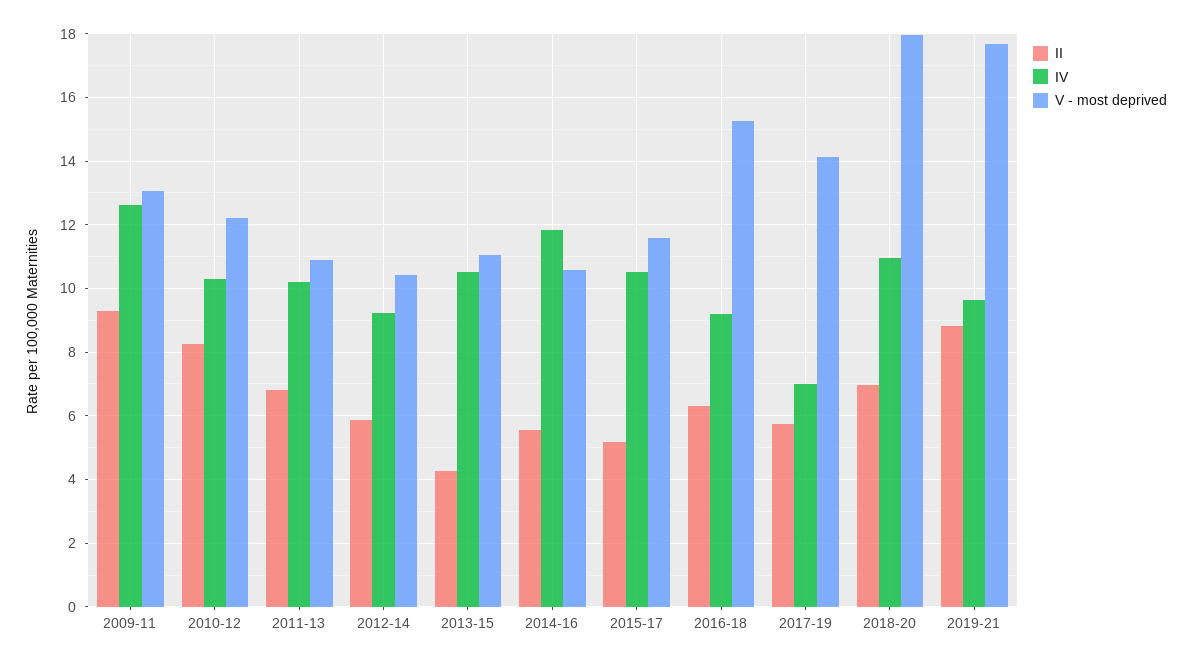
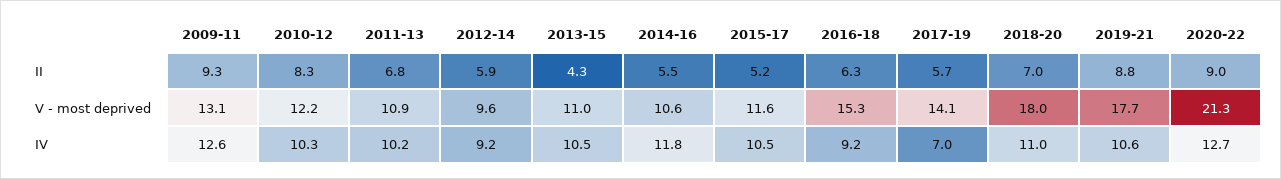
V - most deprived, 2012-14: 10.4 -> 9.6
IV, 2019-21: 9.6 -> 10.6
II, 2020-22: none -> 9
V - most deprived, 2020-22: none -> 21.3
IV, 2020-22: none -> 12.7

